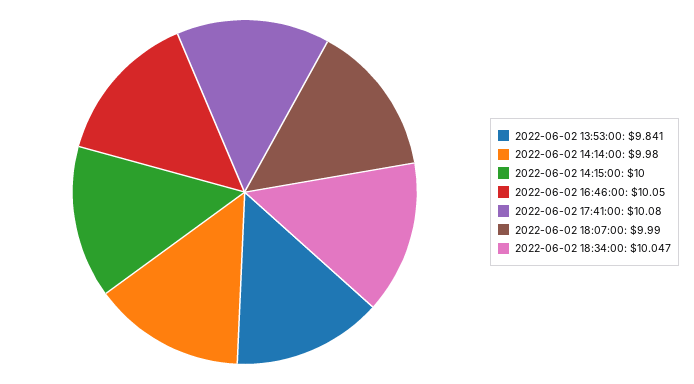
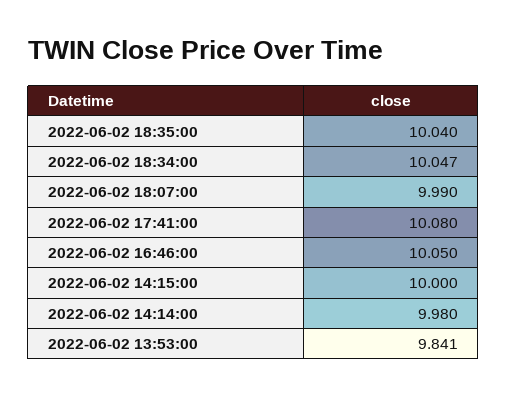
2022-06-02 18:35:00: none -> 10.04

